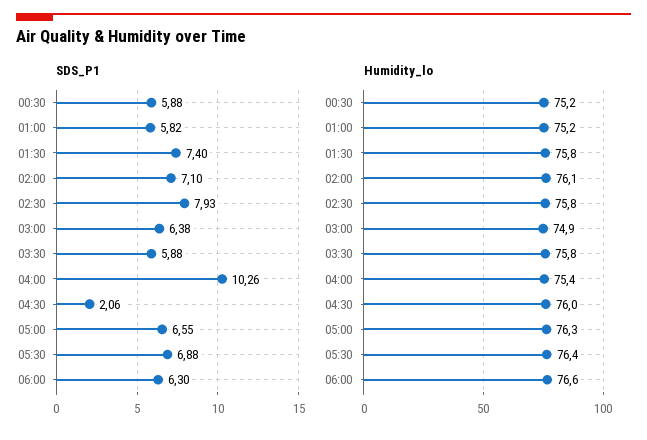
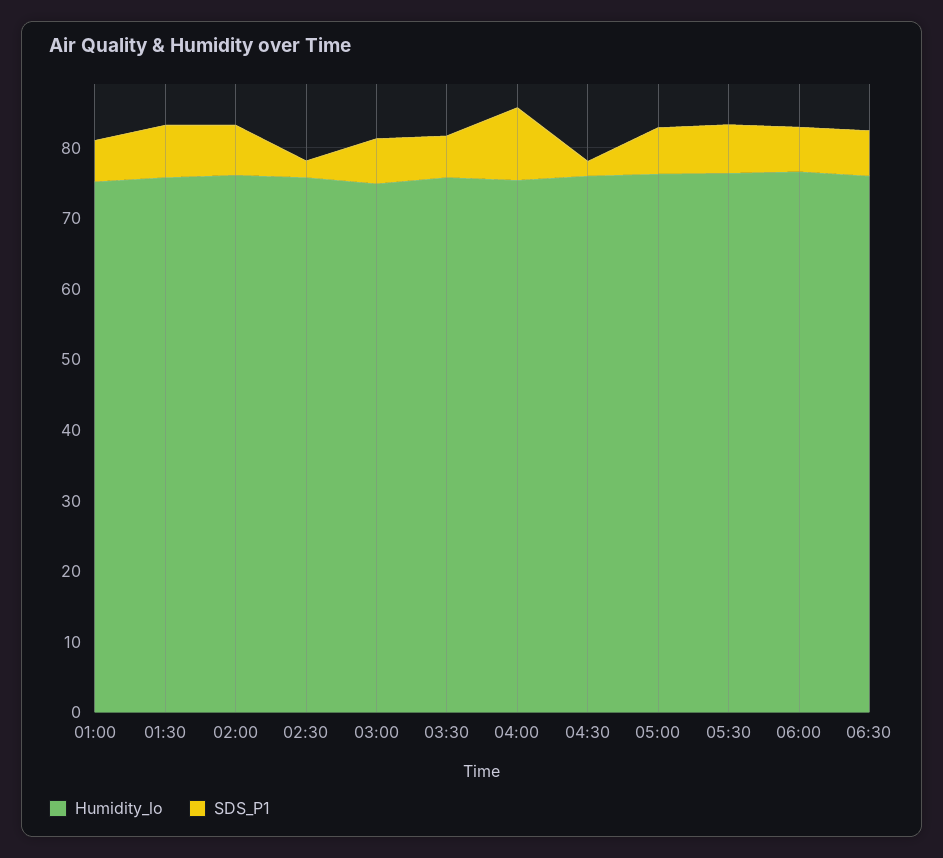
SDS_P1, 00:30: 5.88 -> none
SDS_P1, 02:30: 7.93 -> 2
Humidity_lo, 00:30: 75.2 -> none
Humidity_lo, 06:30: none -> 76
SDS_P1, 06:30: none -> 6

